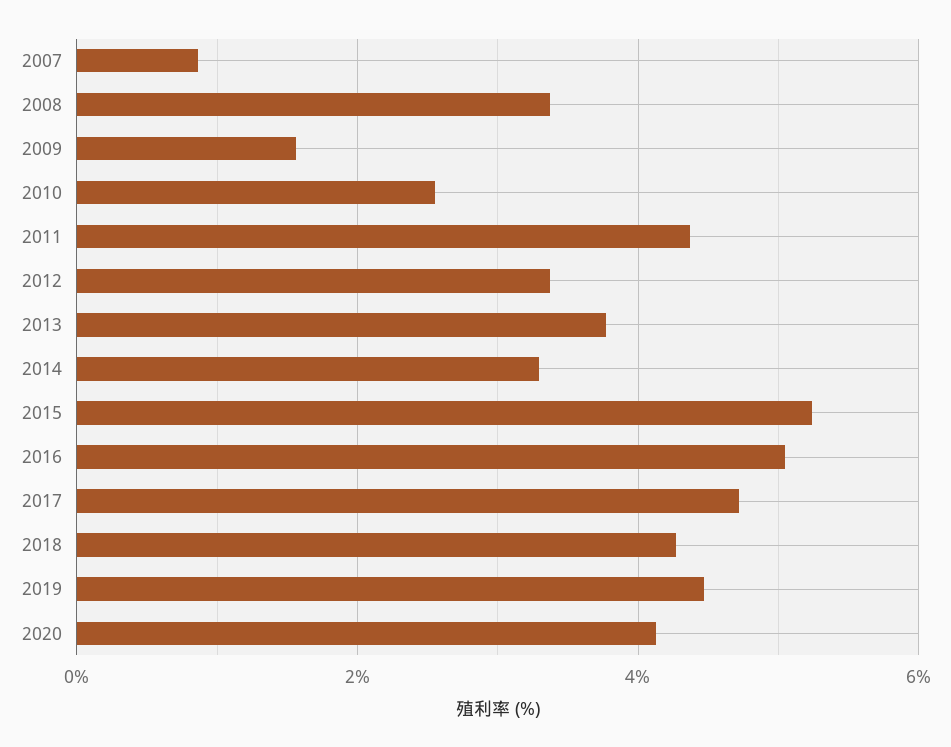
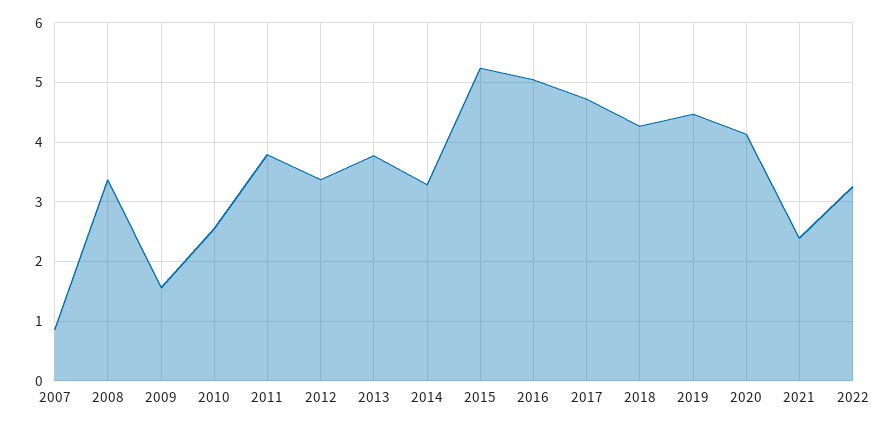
2011: 4.4 -> 3.8
2021: none -> 2.4
2022: none -> 3.2

